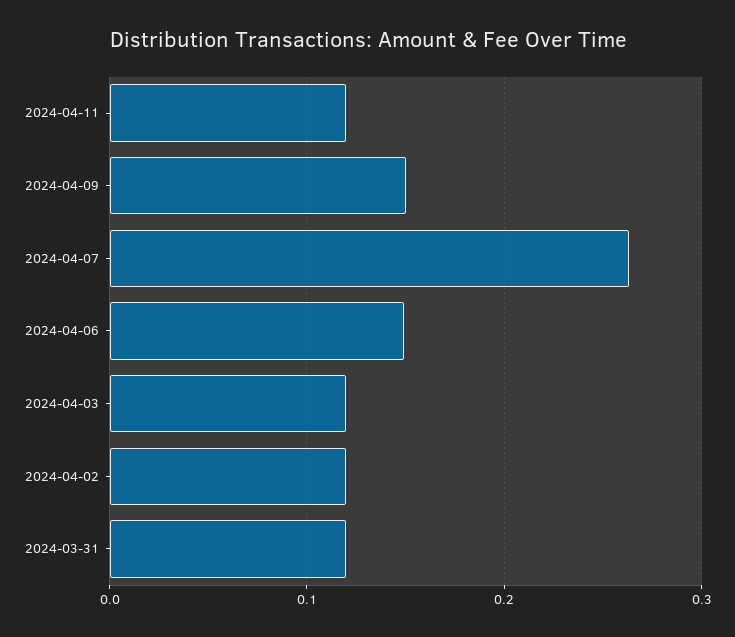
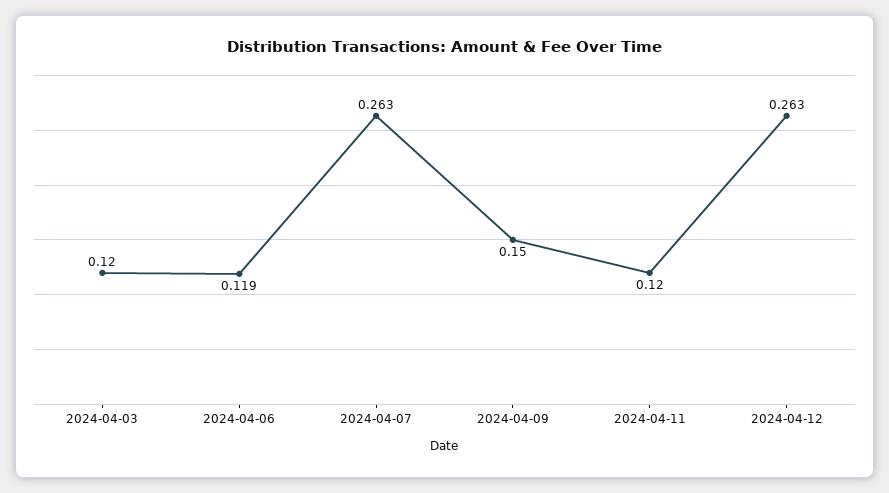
2024-04-06: 0.15 -> 0.119
2024-04-02: 0.12 -> none
2024-03-31: 0.12 -> none
2024-04-12: none -> 0.263

